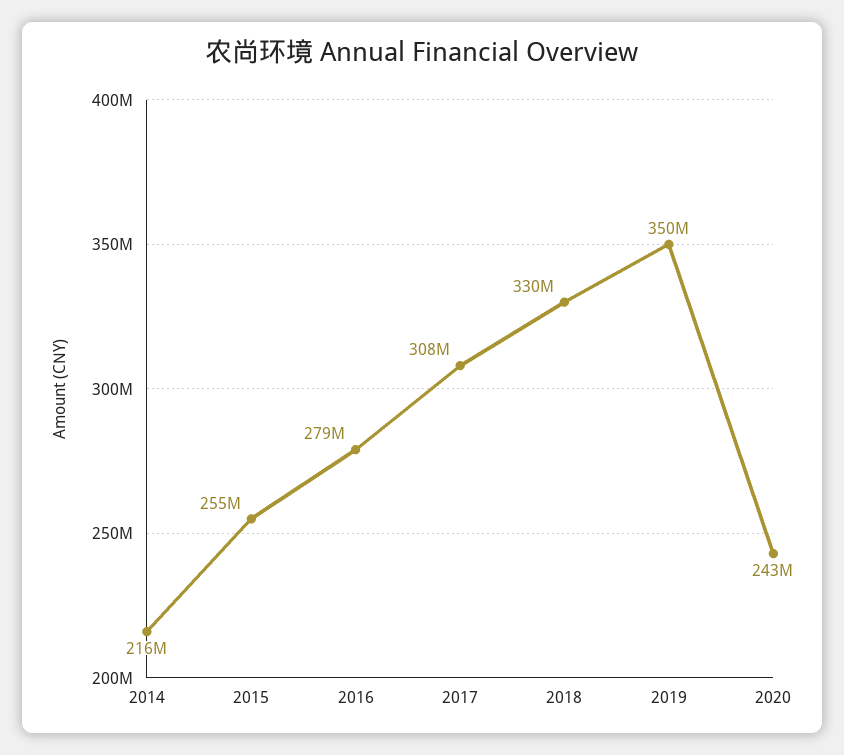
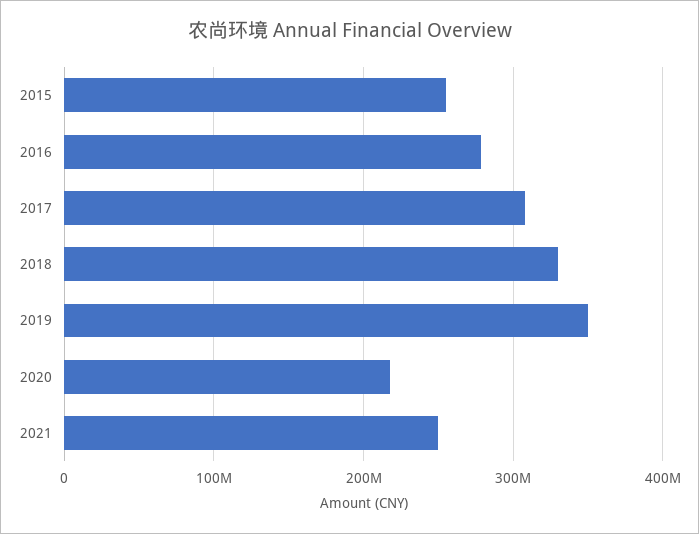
2014: 216000000 -> none
2020: 243000000 -> 220000000
2021: none -> 250000000

